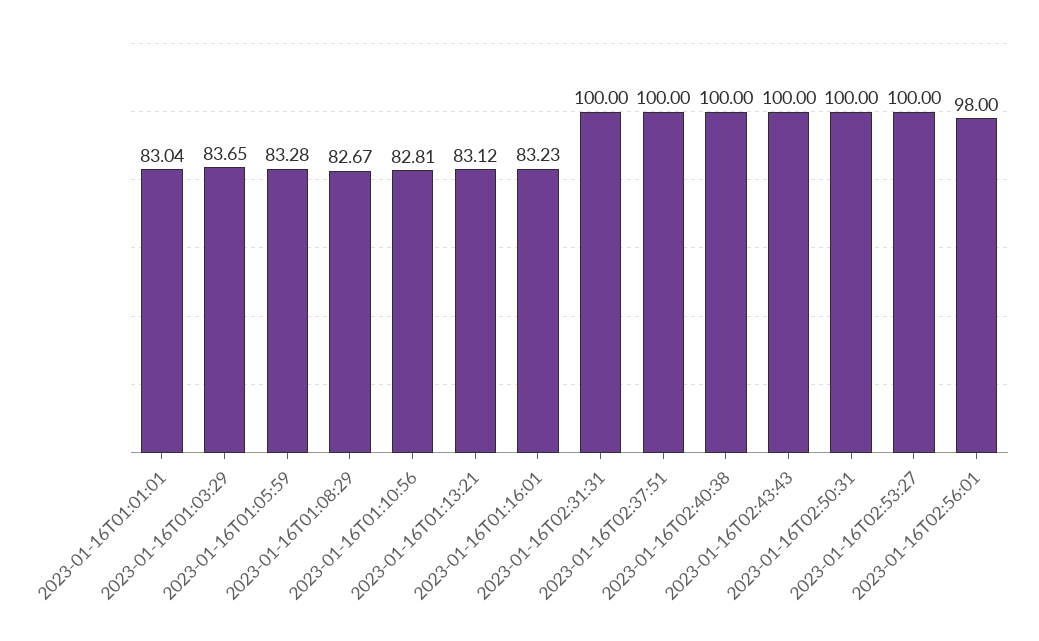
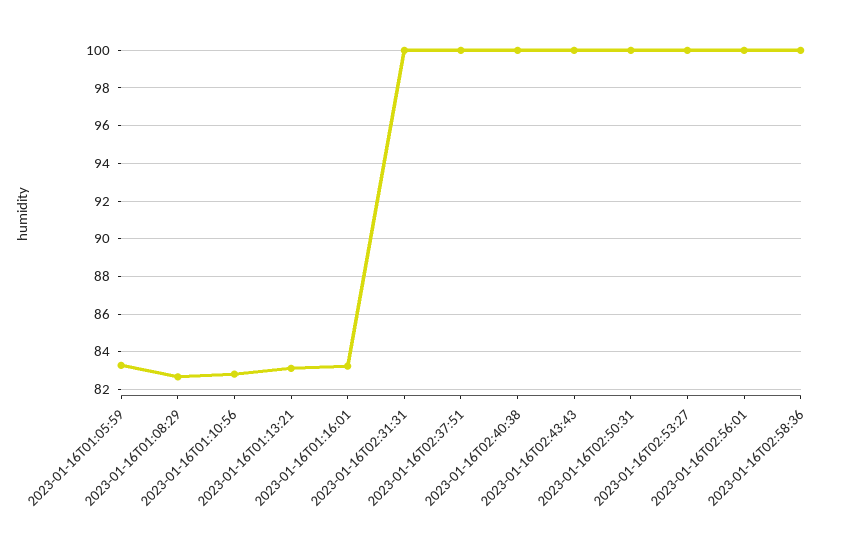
2023-01-16T01:01:01: 83.04 -> none
2023-01-16T01:03:29: 83.65 -> none
2023-01-16T02:56:01: 98 -> 100
2023-01-16T02:58:36: none -> 100

